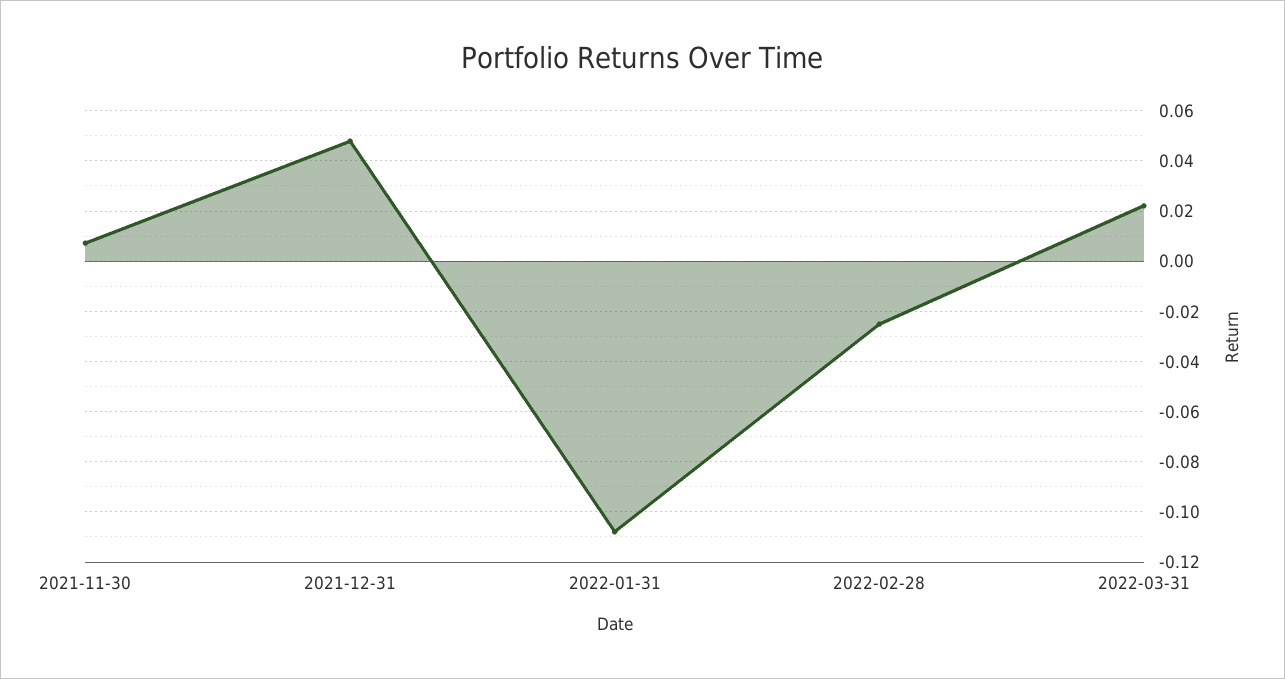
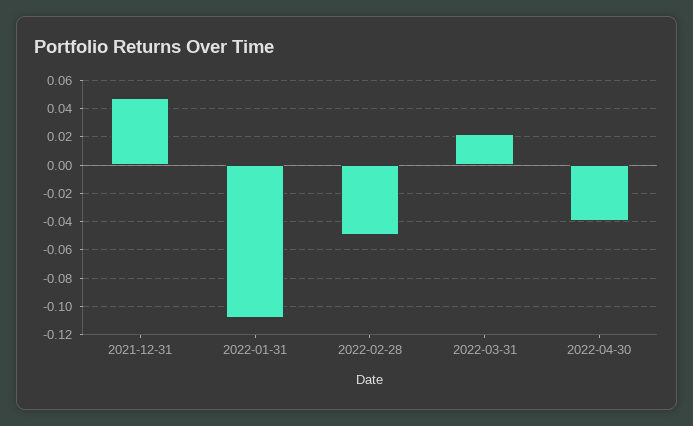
2021-11-30: 0.0075 -> none
2022-02-28: -0.025 -> -0.05
2022-04-30: none -> -0.04

